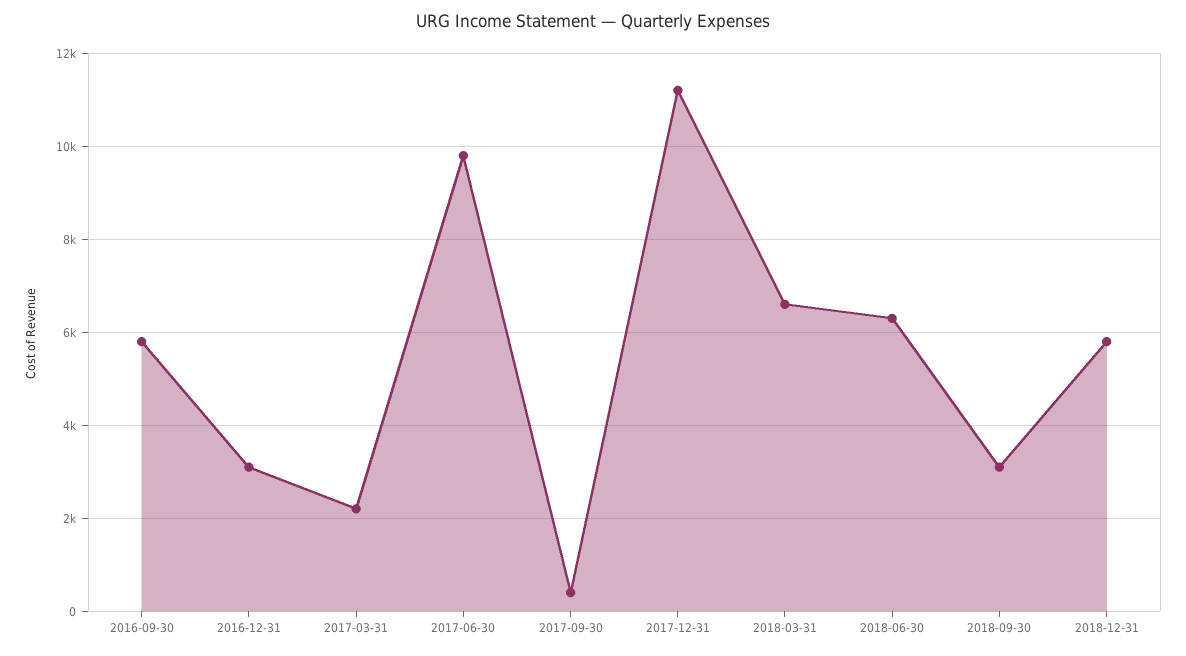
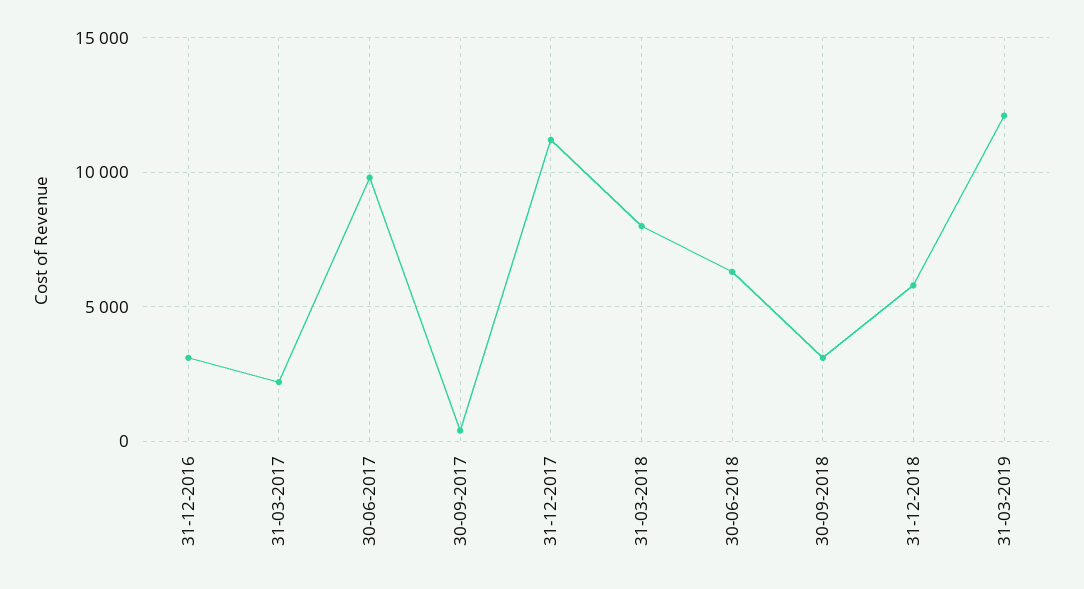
2016-09-30: 5800 -> none
2018-03-31: 6600 -> 8000
31-03-2019: none -> 12000

